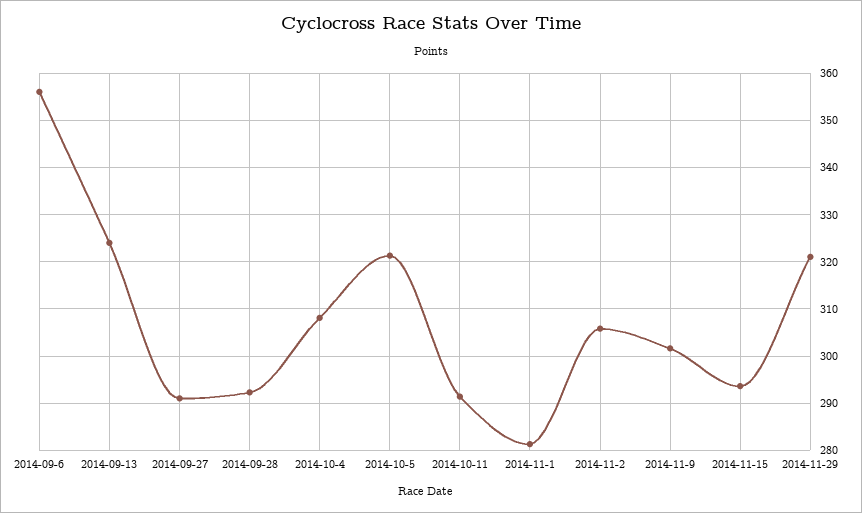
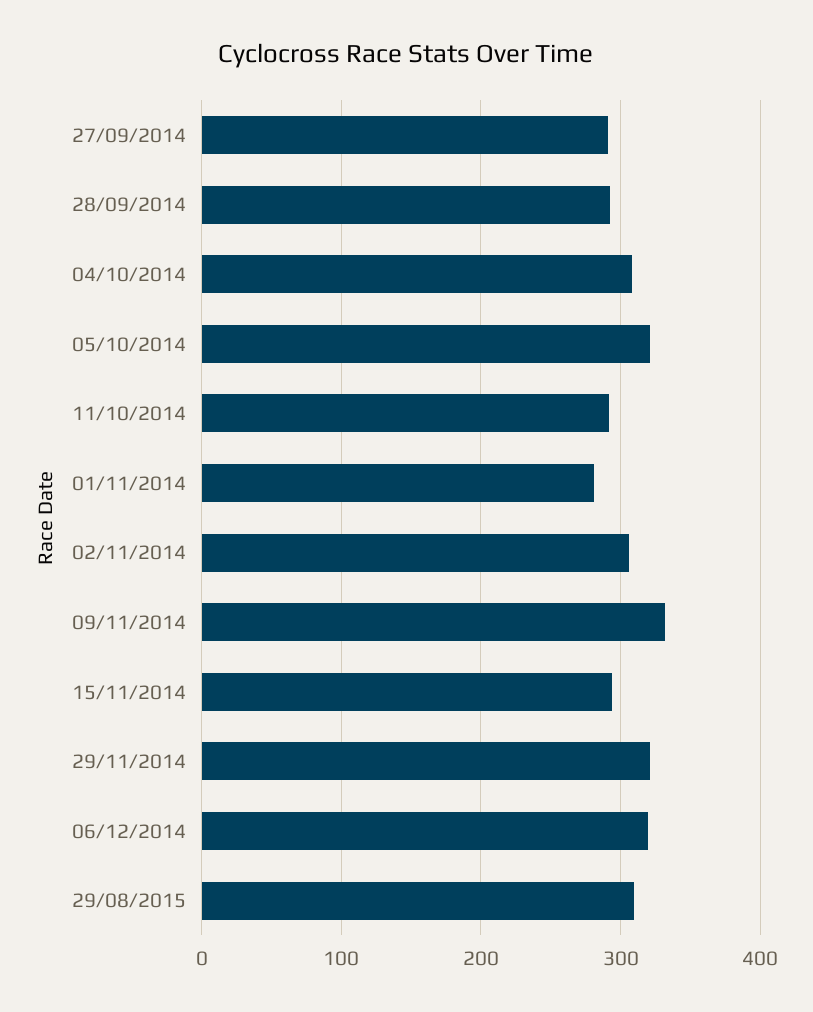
2014-09-6: 356 -> none
2014-09-13: 324 -> none
2014-11-9: 302 -> 330
06/12/2014: none -> 320
29/08/2015: none -> 310

